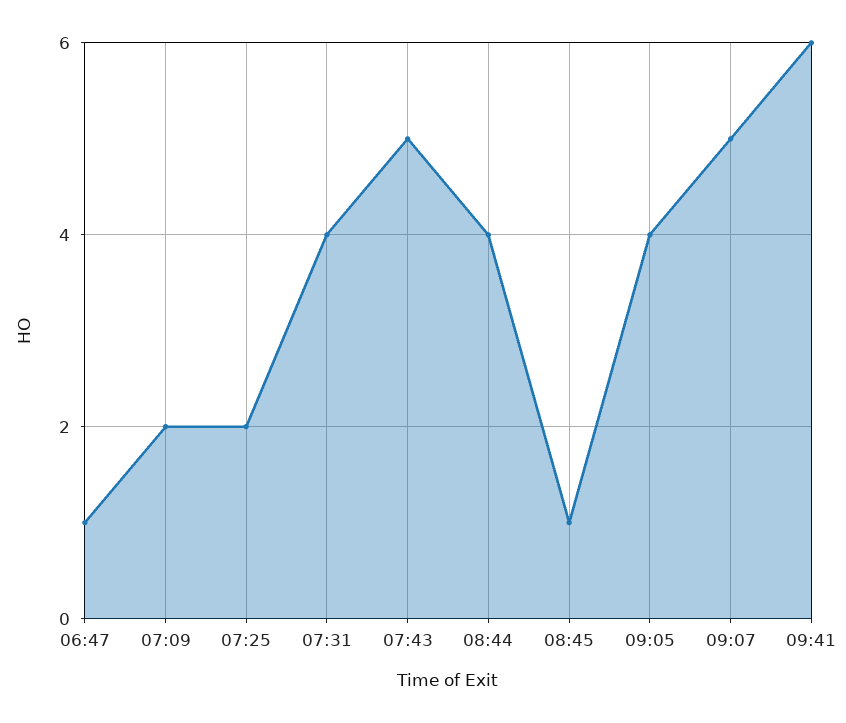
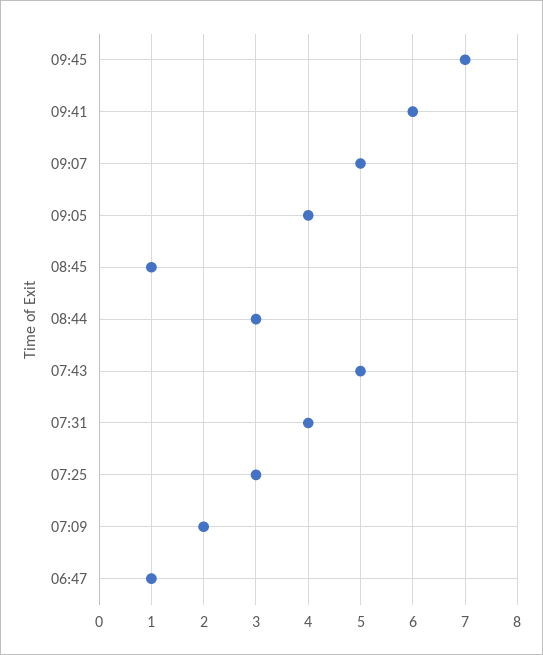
07:25: 2 -> 3
08:44: 4 -> 3
09:45: none -> 7

